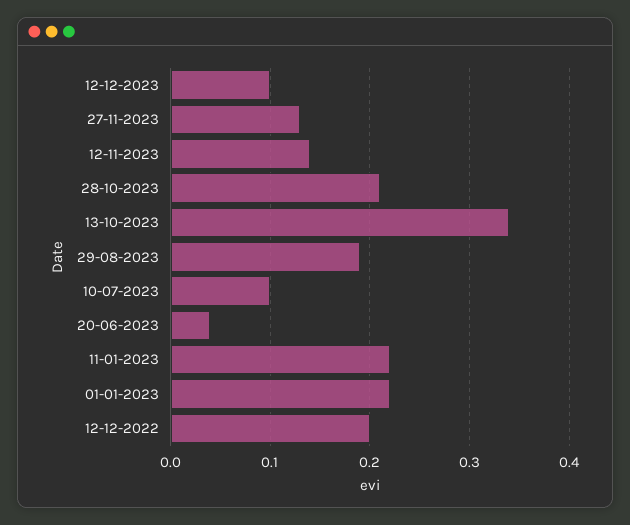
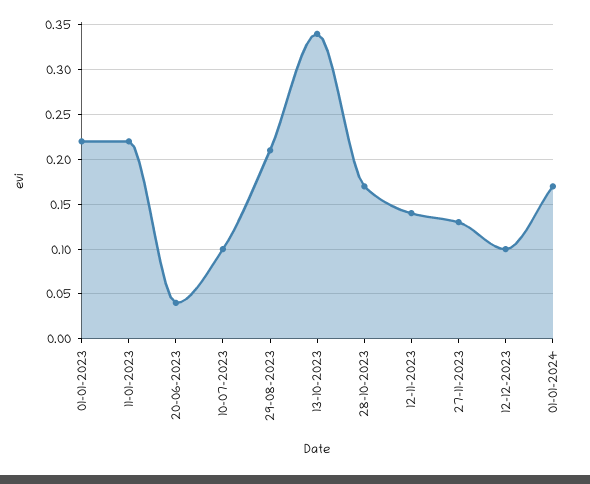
28-10-2023: 0.21 -> 0.17
29-08-2023: 0.19 -> 0.21
12-12-2022: 0.2 -> none
01-01-2024: none -> 0.17

